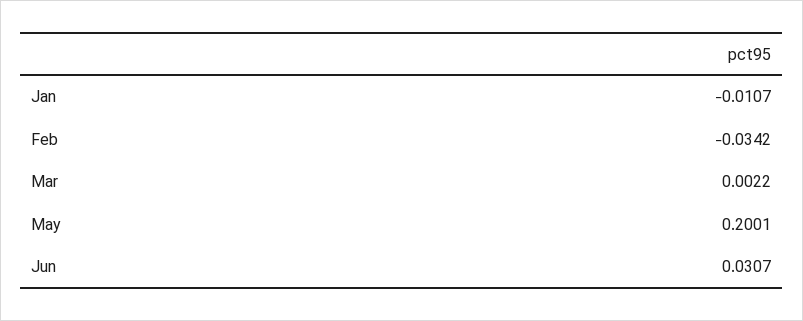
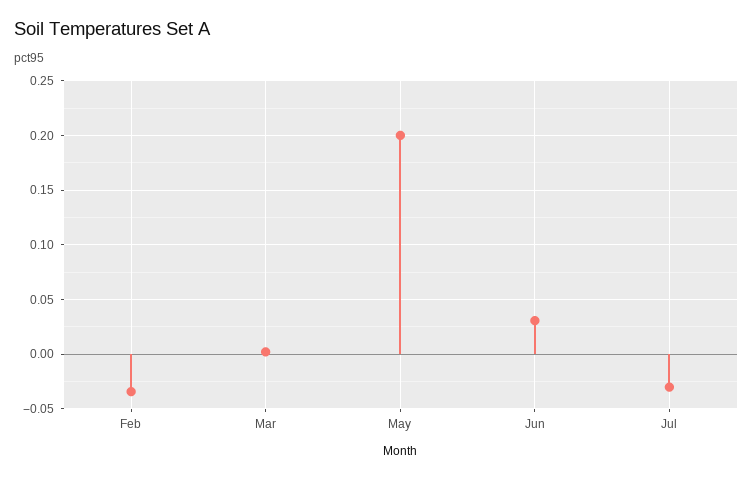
Jan: -0.0107 -> none
Jul: none -> -0.03

